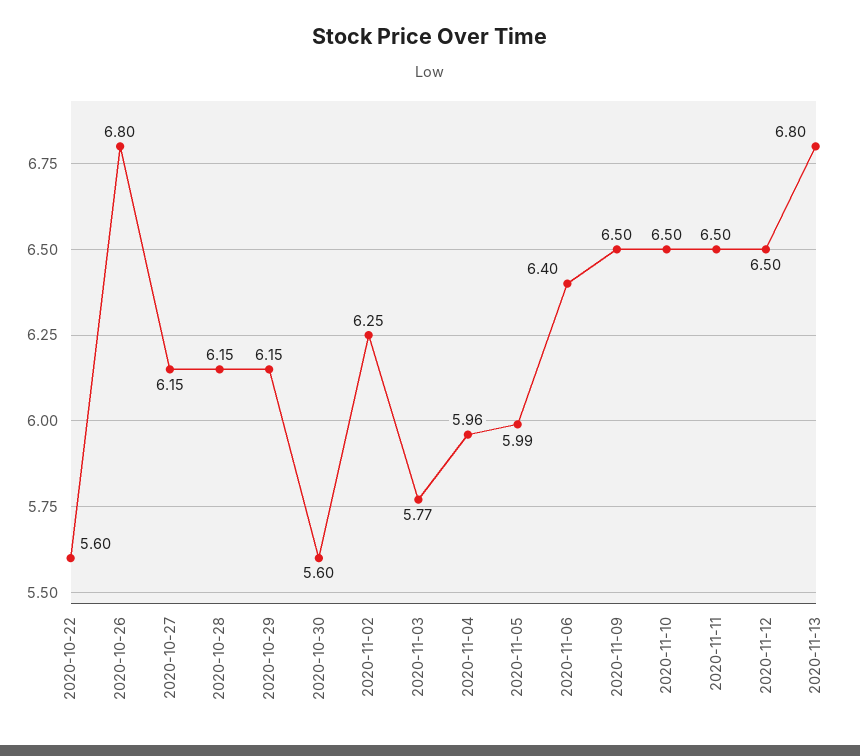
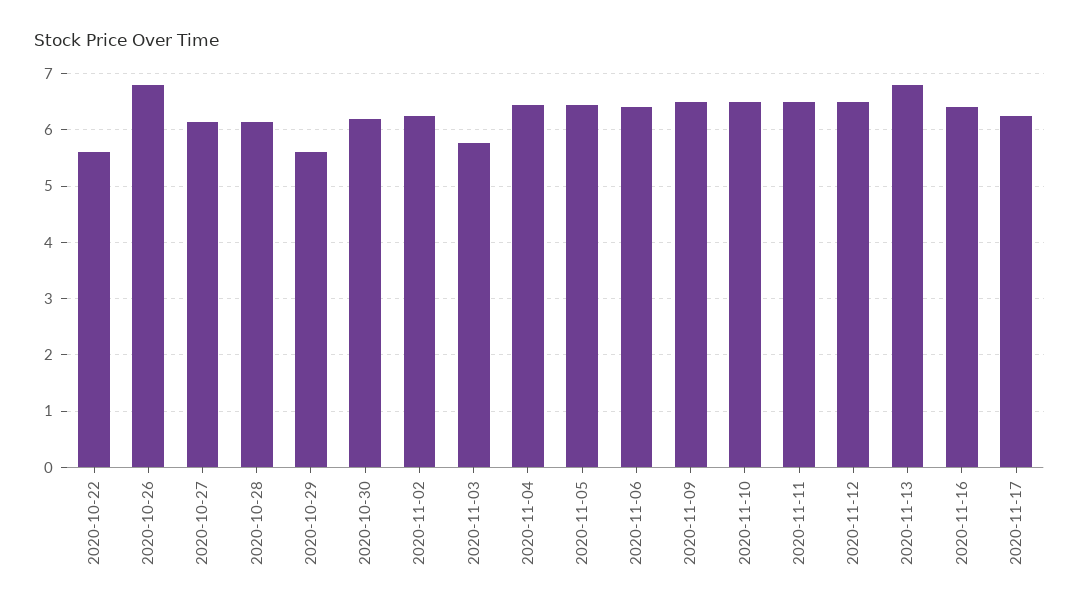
2020-10-29: 6.15 -> 5.6
2020-10-30: 5.6 -> 6.2
2020-11-04: 5.96 -> 6.4
2020-11-05: 5.99 -> 6.4
2020-11-16: none -> 6.4
2020-11-17: none -> 6.2

